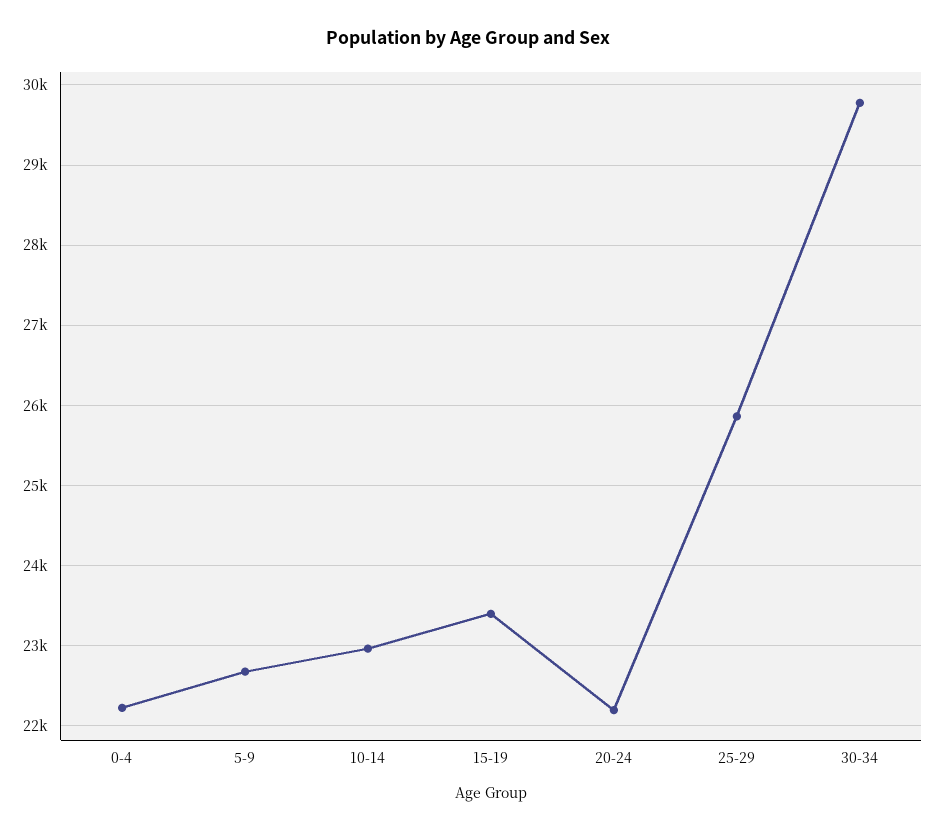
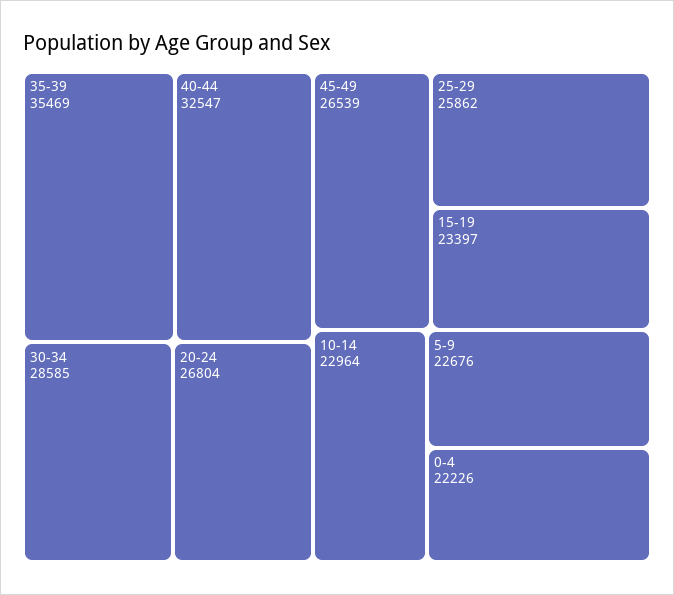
20-24: 22200 -> 26804
30-34: 29800 -> 28585
35-39: none -> 35469
40-44: none -> 32547
45-49: none -> 26539

